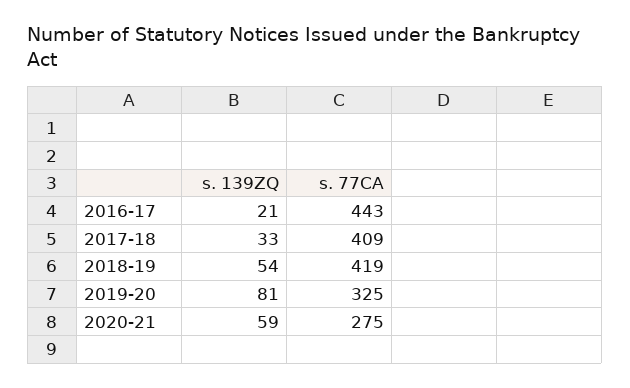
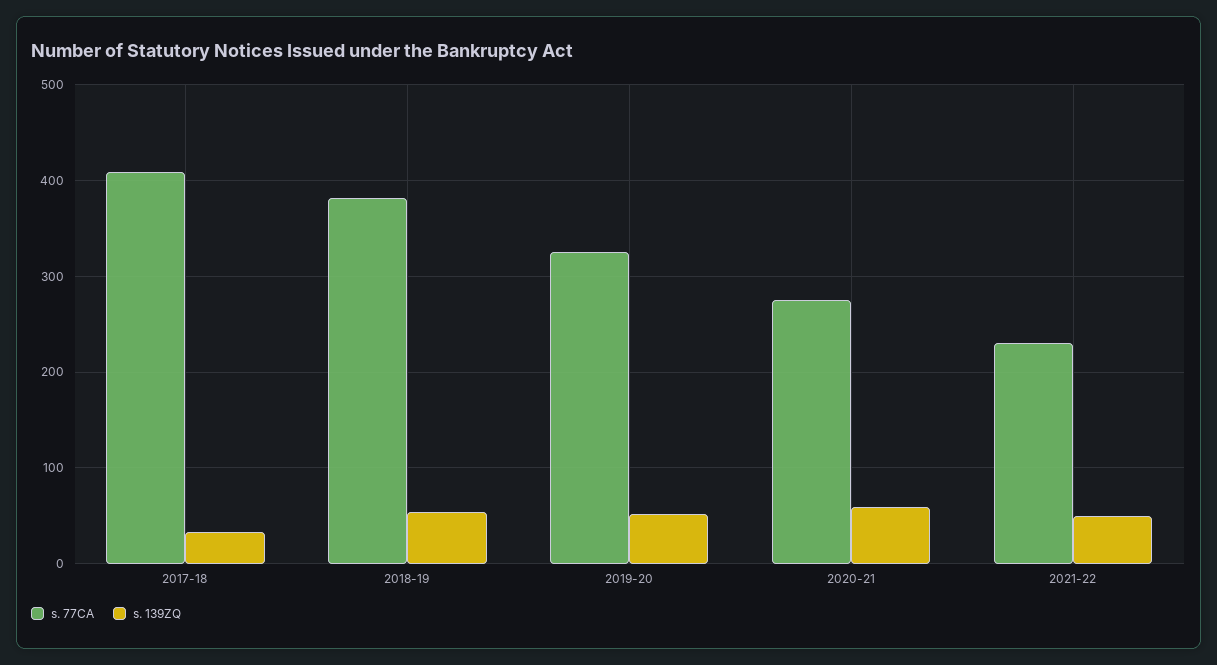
s. 139ZQ, 2016-17: 21 -> none
s. 77CA, 2016-17: 443 -> none
s. 77CA, 2018-19: 419 -> 380
s. 139ZQ, 2019-20: 81 -> 50
s. 77CA, 2021-22: none -> 230
s. 139ZQ, 2021-22: none -> 50

